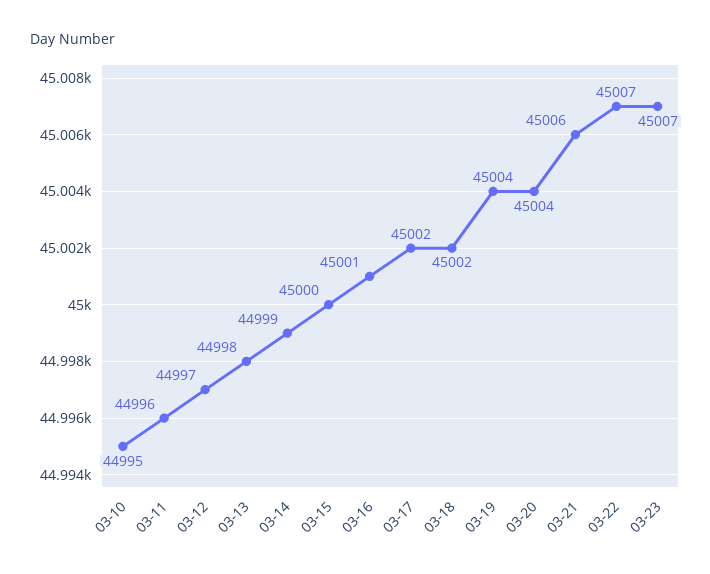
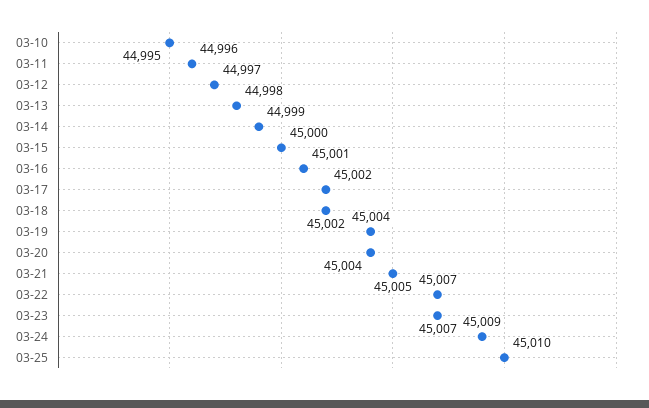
03-21: 45006 -> 45005
03-24: none -> 45009
03-25: none -> 45010

